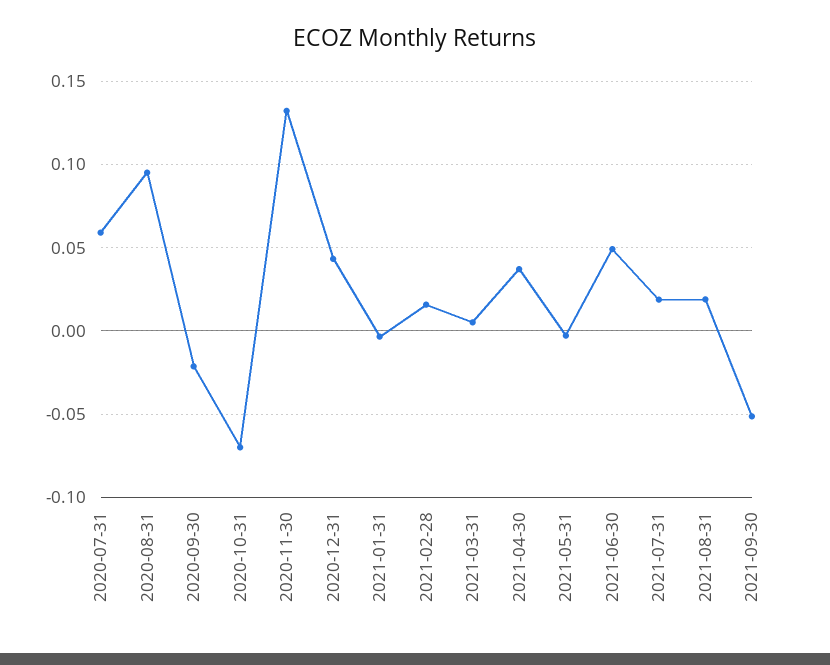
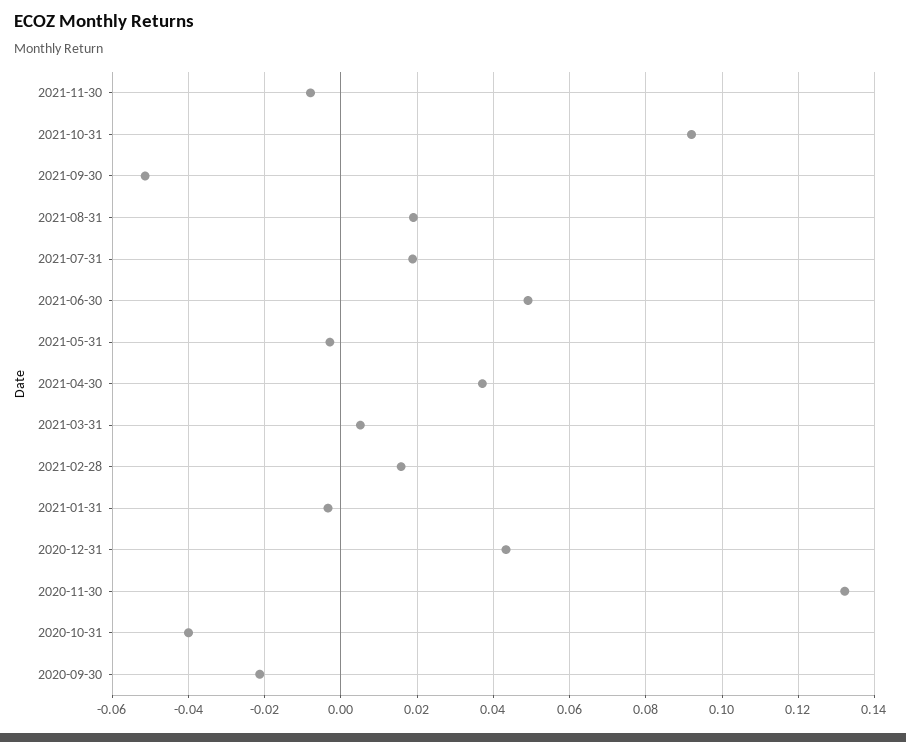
2020-07-31: 0.06 -> none
2020-08-31: 0.095 -> none
2020-10-31: -0.07 -> -0.04
2021-11-30: none -> -0.008
2021-10-31: none -> 0.092

